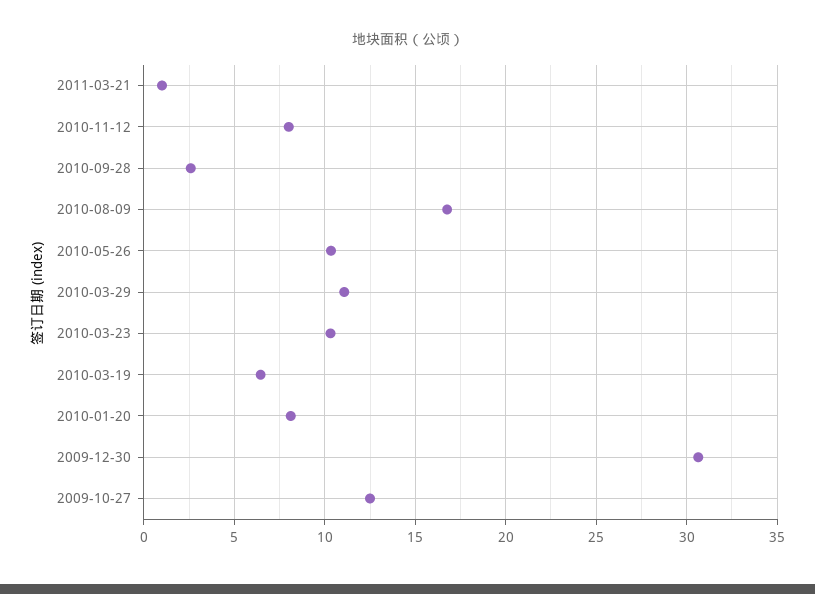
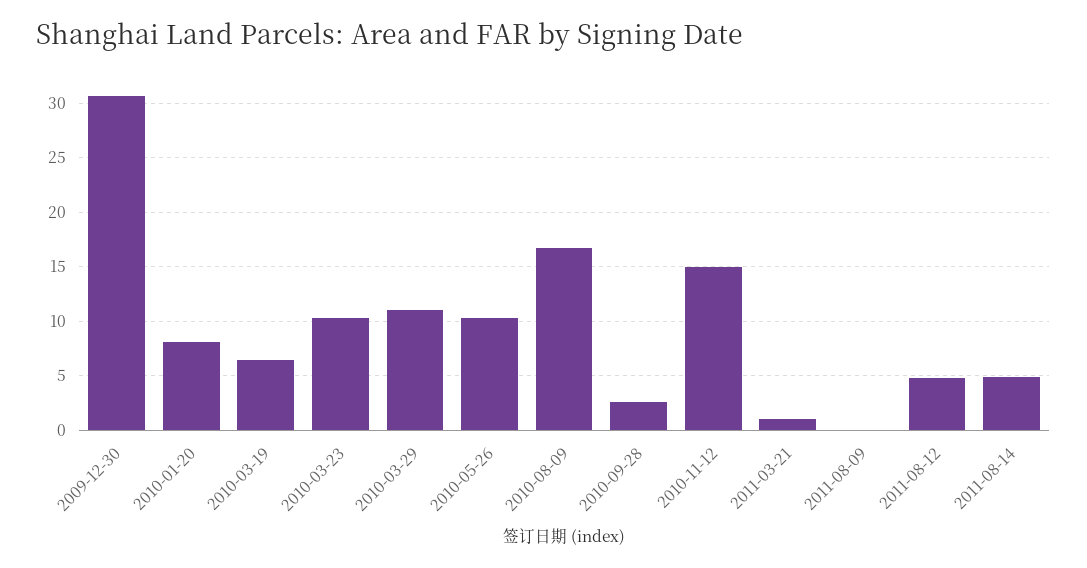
2010-11-12: 8 -> 15
2009-10-27: 12.5 -> none
2011-08-09: none -> 0
2011-08-12: none -> 5
2011-08-14: none -> 5

